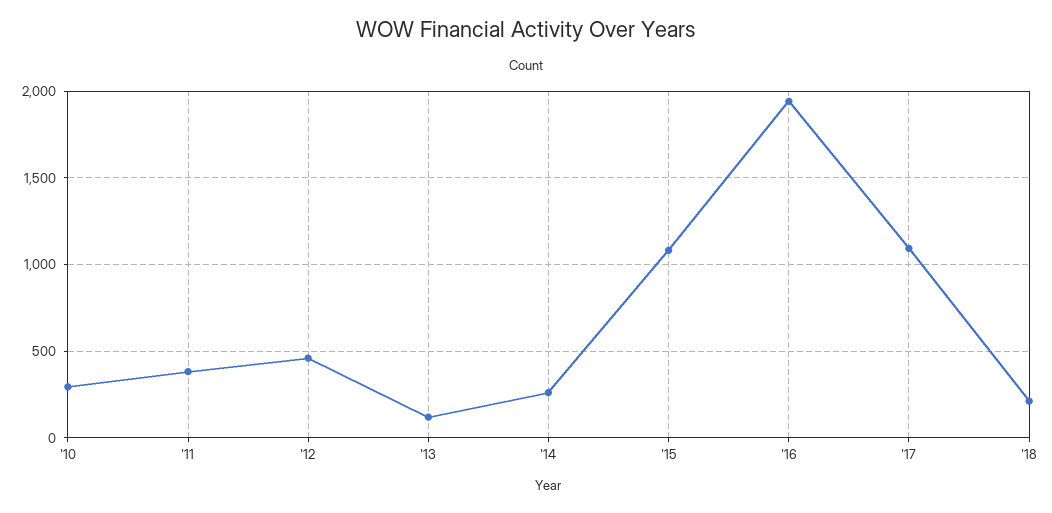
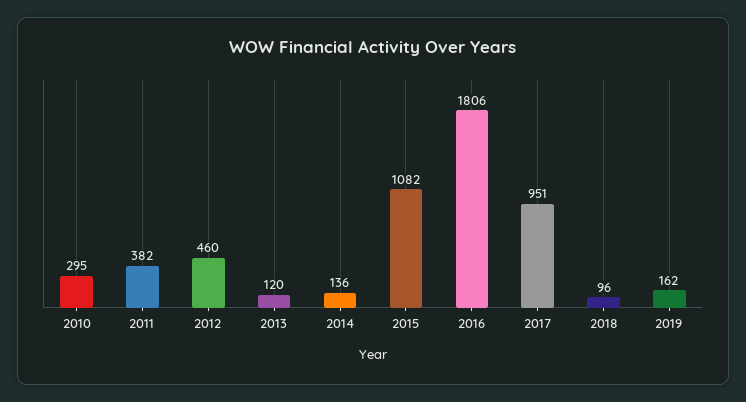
'14: 250 -> 136
'16: 1950 -> 1806
'17: 1100 -> 951
'18: 200 -> 96
2019: none -> 162

